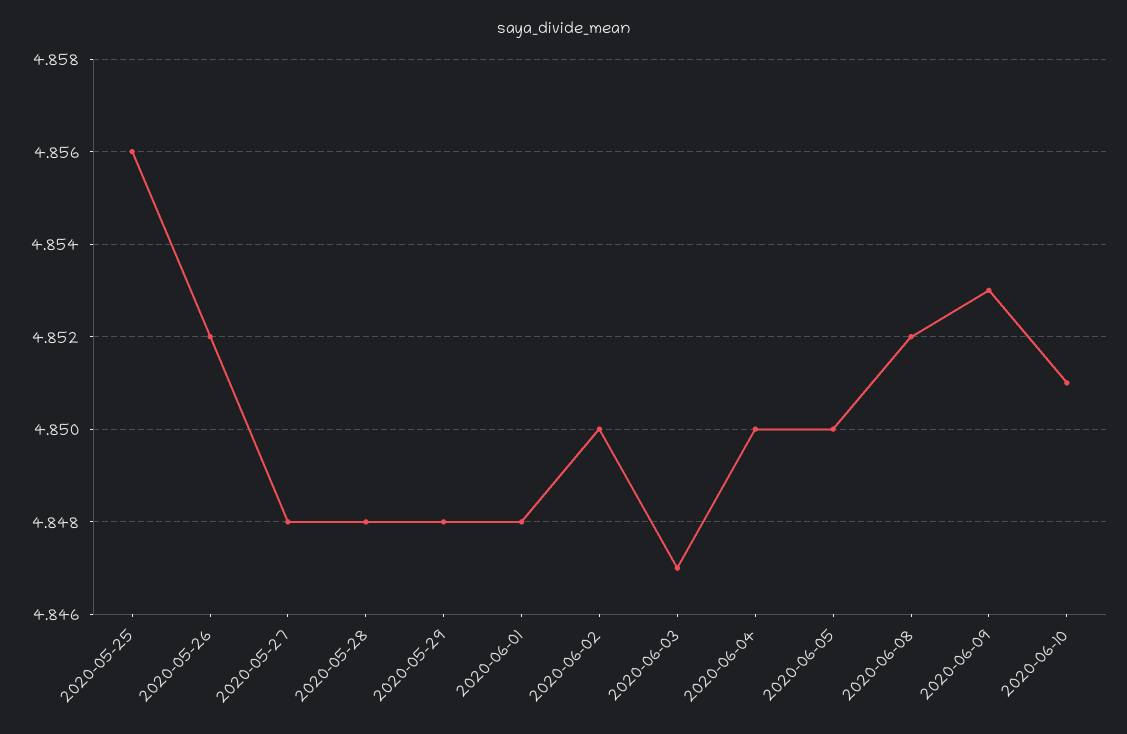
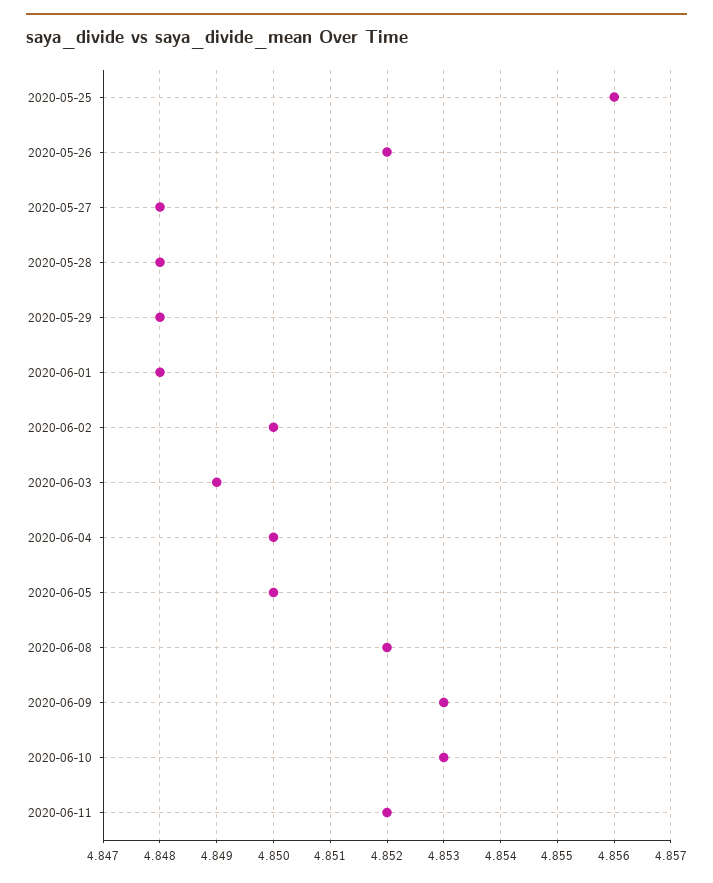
2020-06-03: 4.847 -> 4.849
2020-06-10: 4.851 -> 4.853
2020-06-11: none -> 4.852

